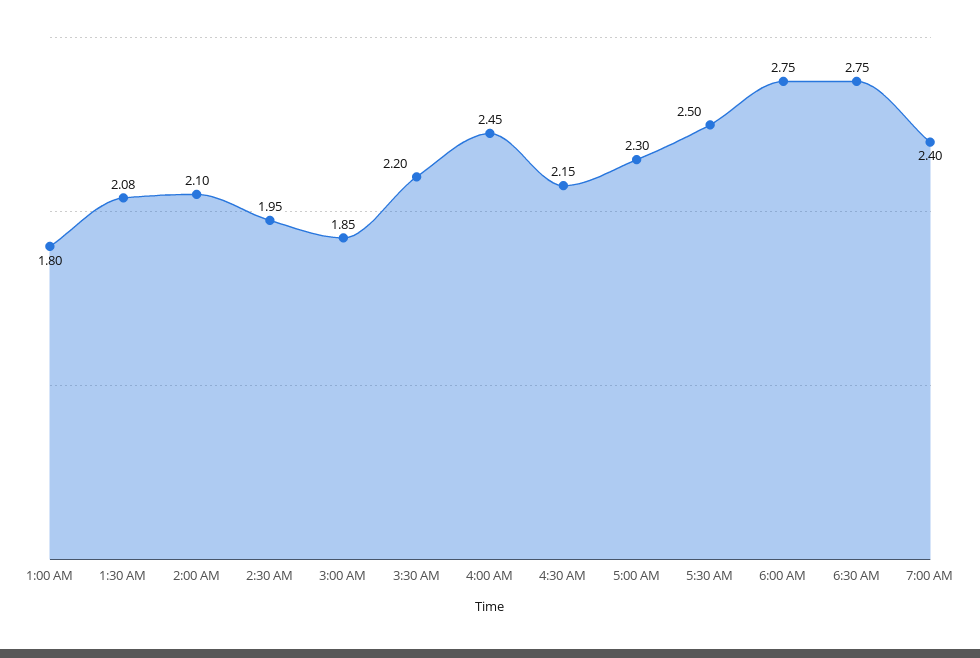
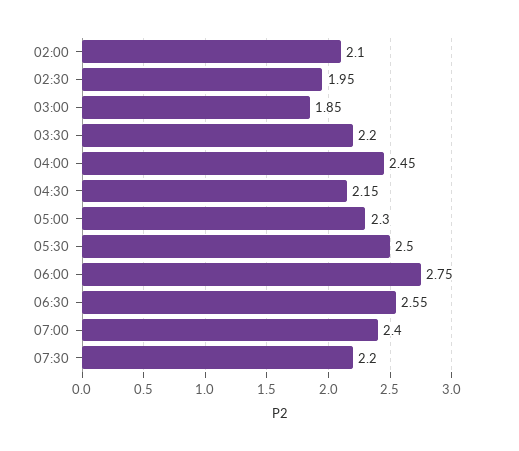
1:00 AM: 1.8 -> none
1:30 AM: 2.08 -> none
6:30 AM: 2.75 -> 2.55
07:30: none -> 2.2

